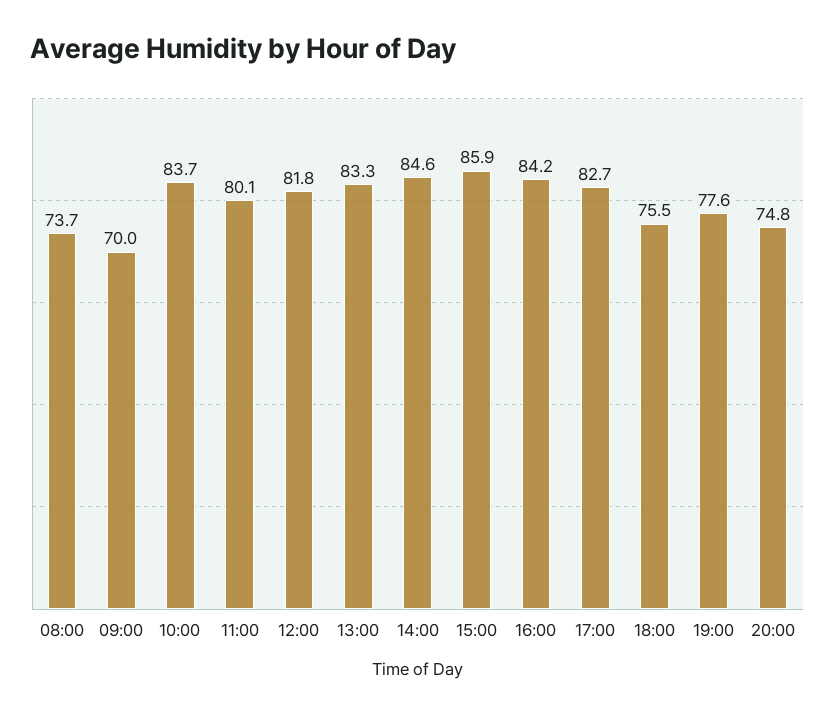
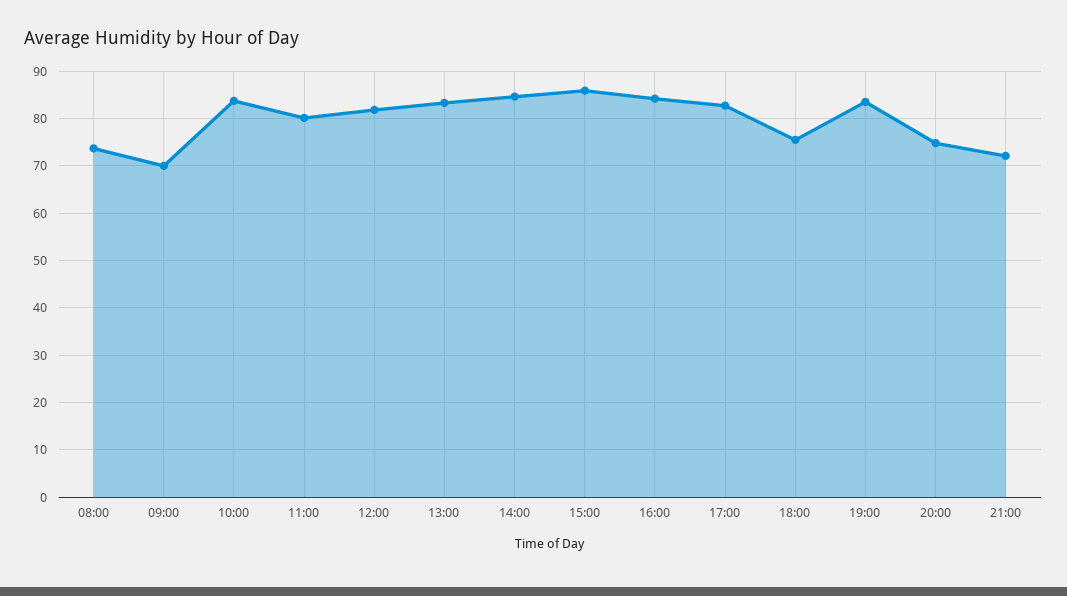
19:00: 77.6 -> 84
21:00: none -> 72

